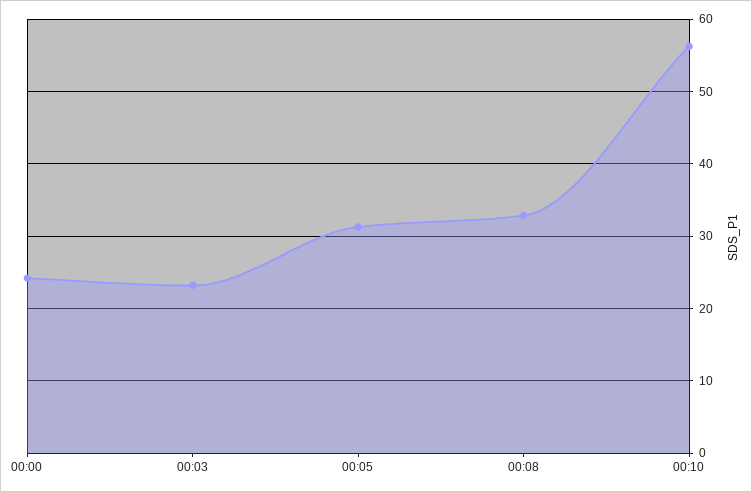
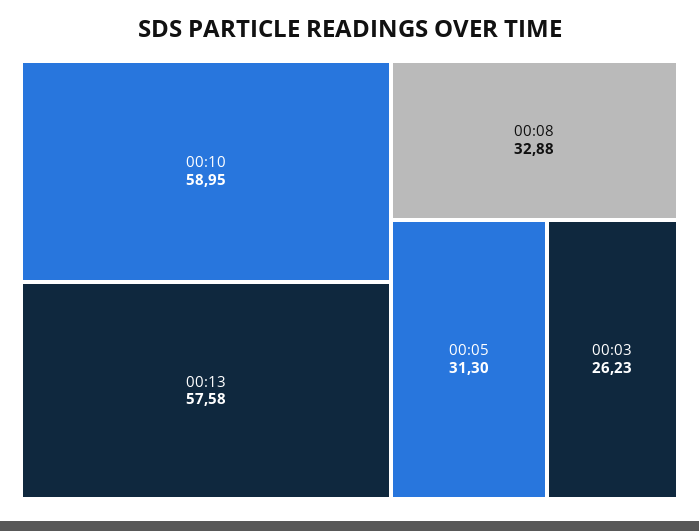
00:00: 24 -> none
00:03: 23 -> 26.23
00:10: 56 -> 58.95
00:13: none -> 57.58

